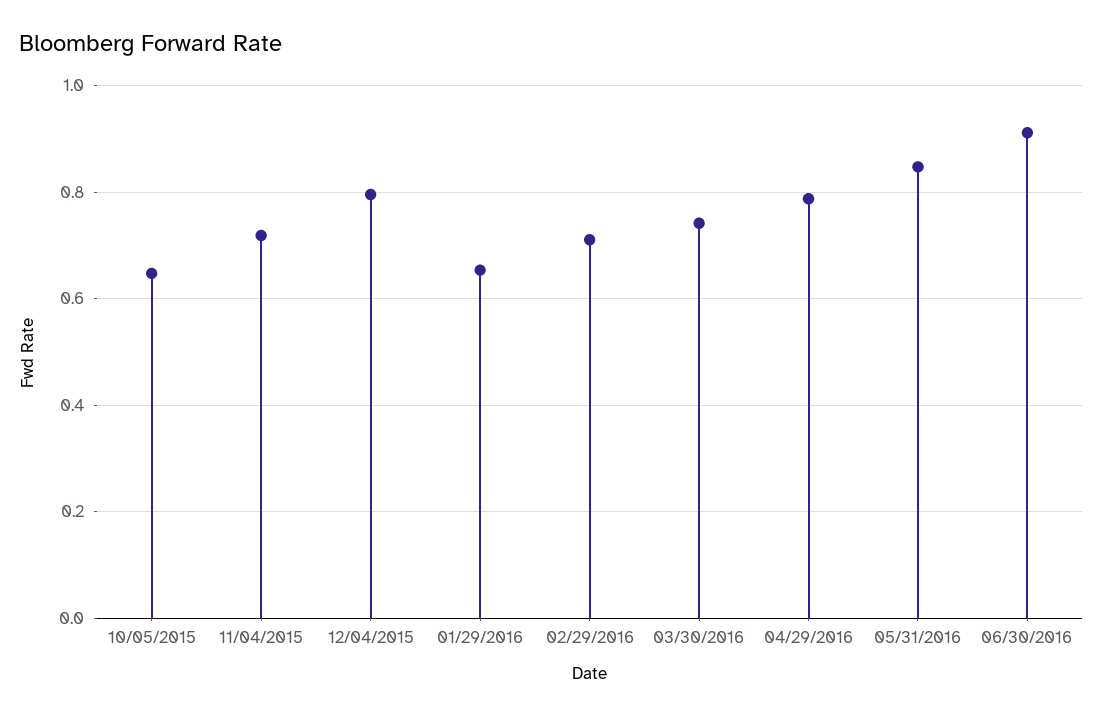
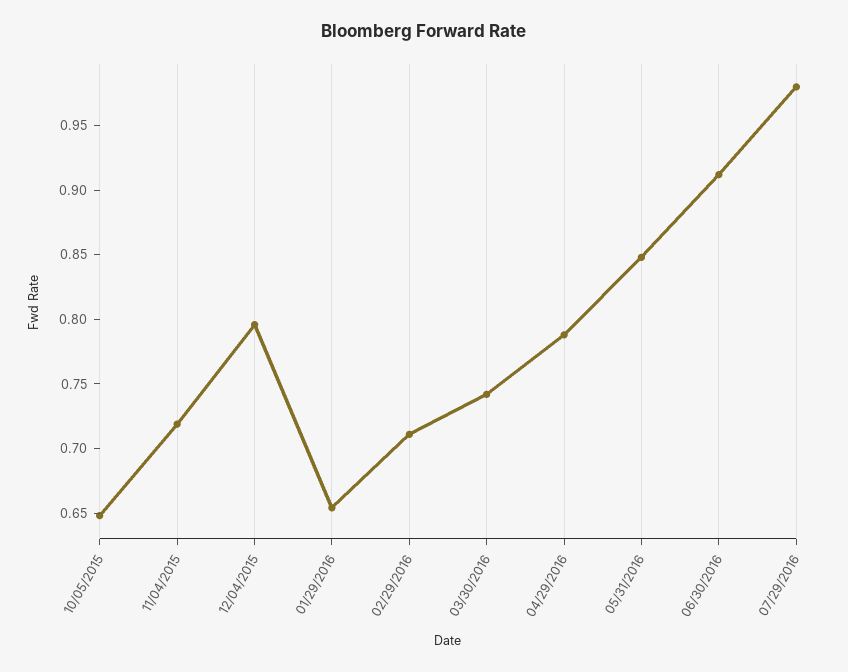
07/29/2016: none -> 0.98

